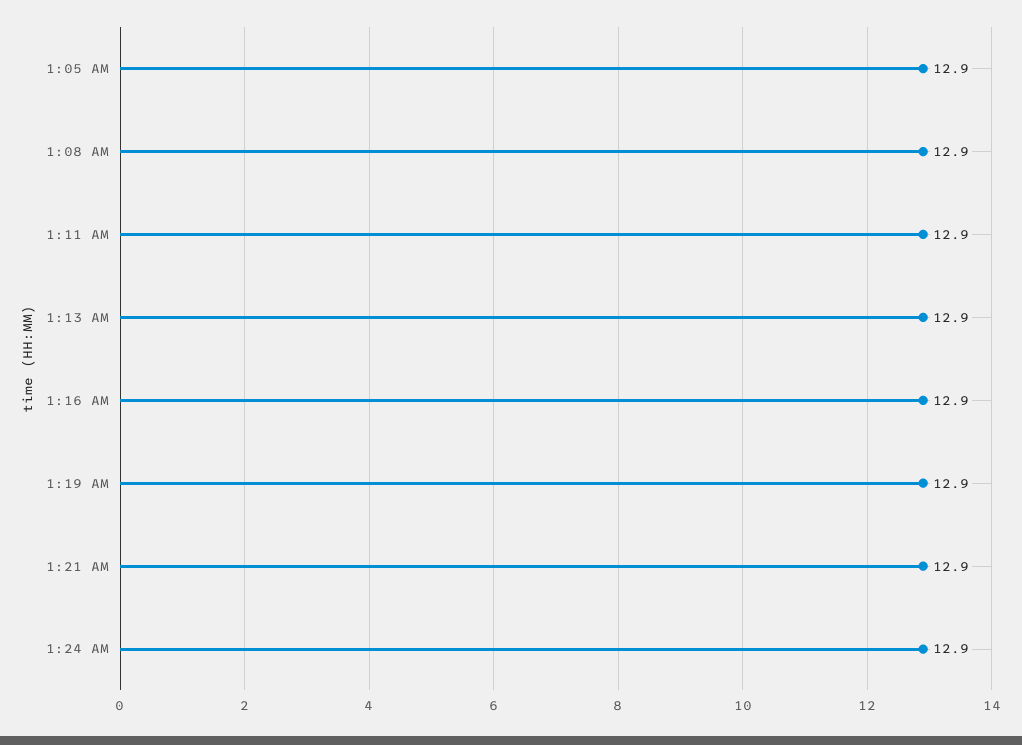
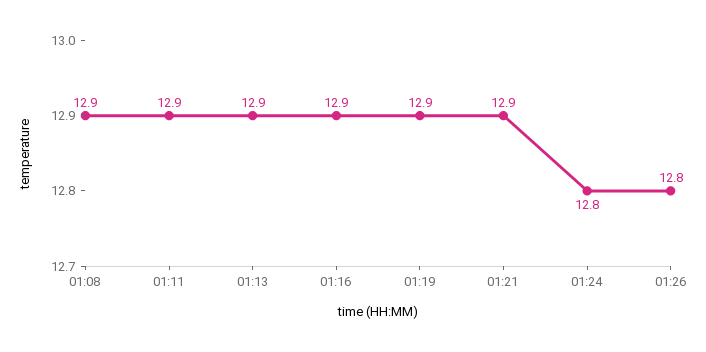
1:05 AM: 12.9 -> none
1:24 AM: 12.9 -> 12.8
01:26: none -> 12.8

